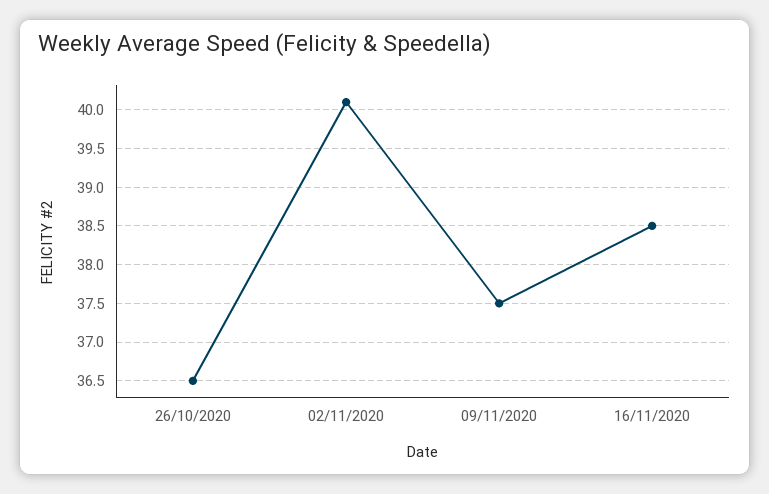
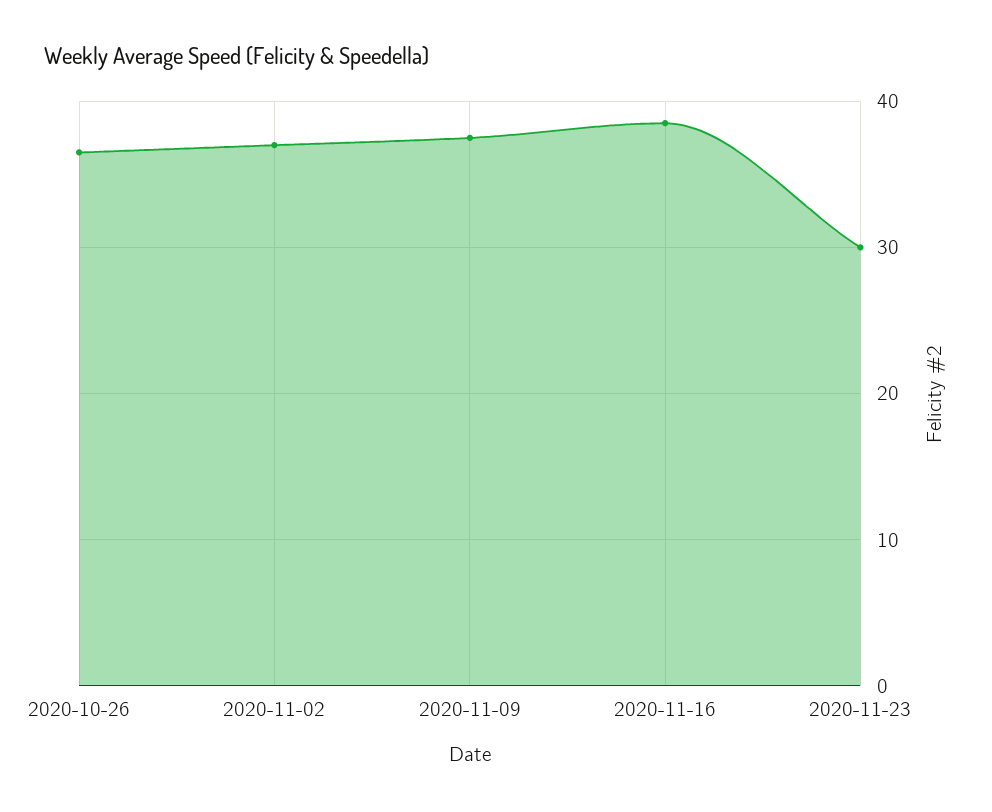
02/11/2020: 40.1 -> 37
2020-11-23: none -> 30

